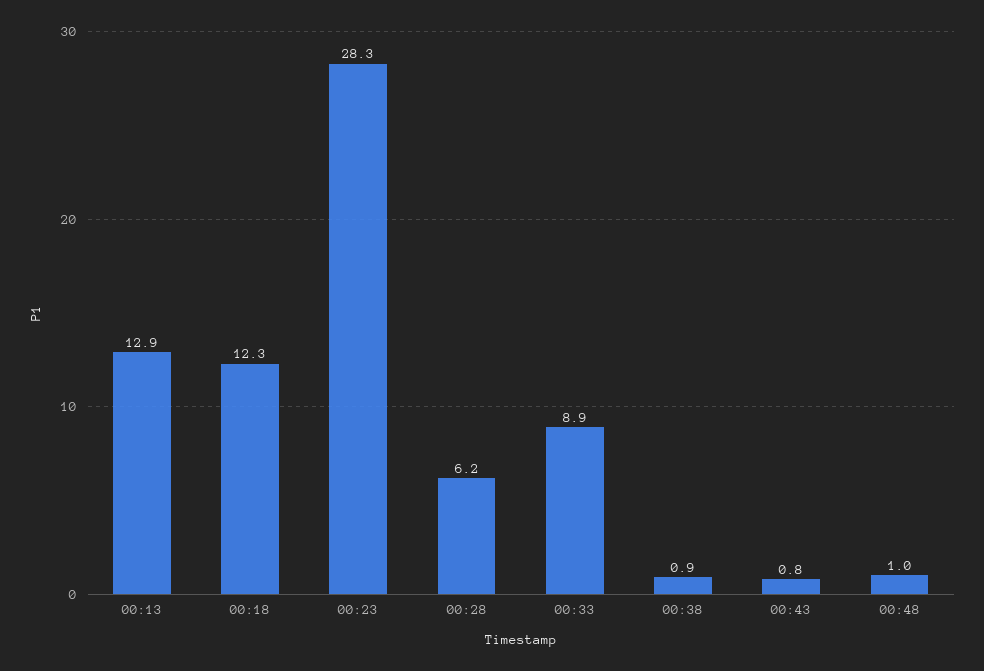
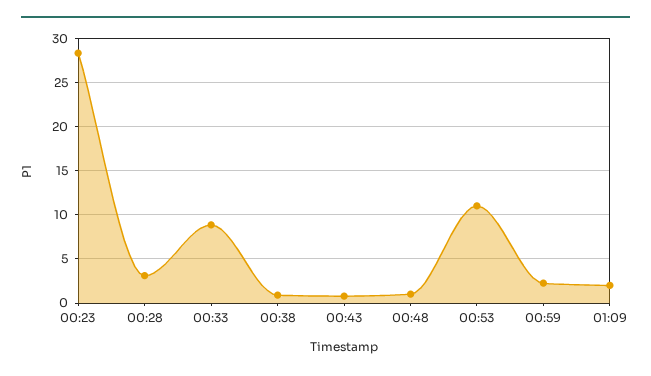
00:13: 12.9 -> none
00:18: 12.3 -> none
00:28: 6.2 -> 3
00:53: none -> 11
00:59: none -> 2
01:09: none -> 2

